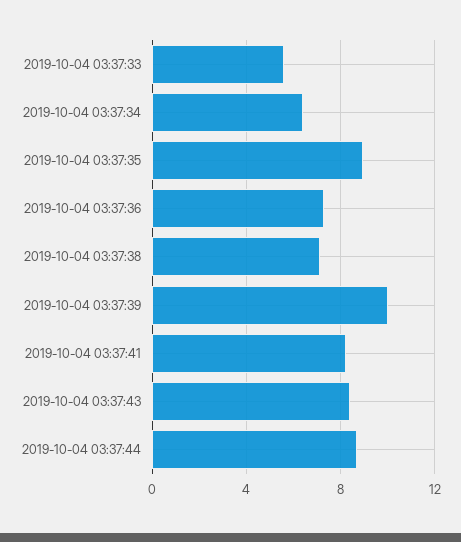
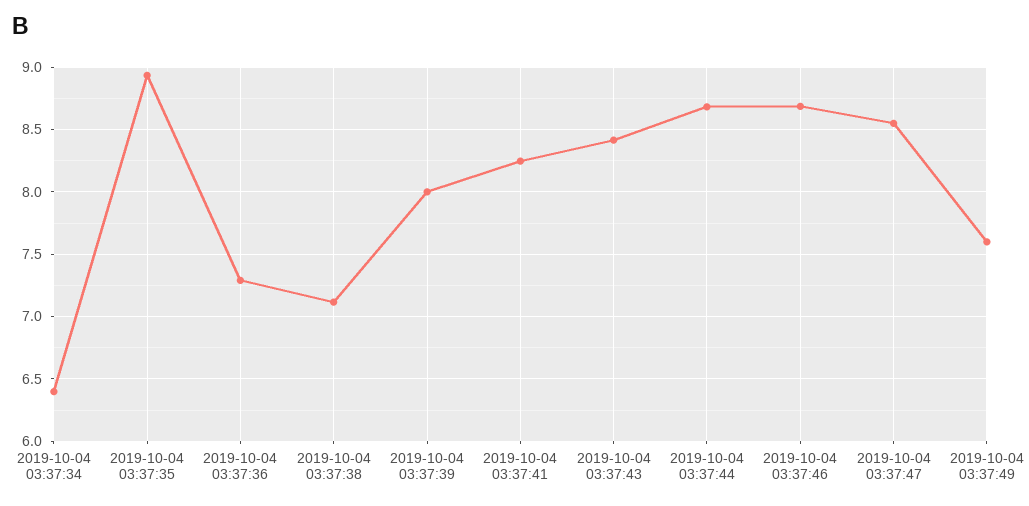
2019-10-04 03:37:33: 5.5 -> none
2019-10-04 03:37:39: 10 -> 8
2019-10-04 03:37:46: none -> 8.7
2019-10-04 03:37:47: none -> 8.55
2019-10-04 03:37:49: none -> 7.6

